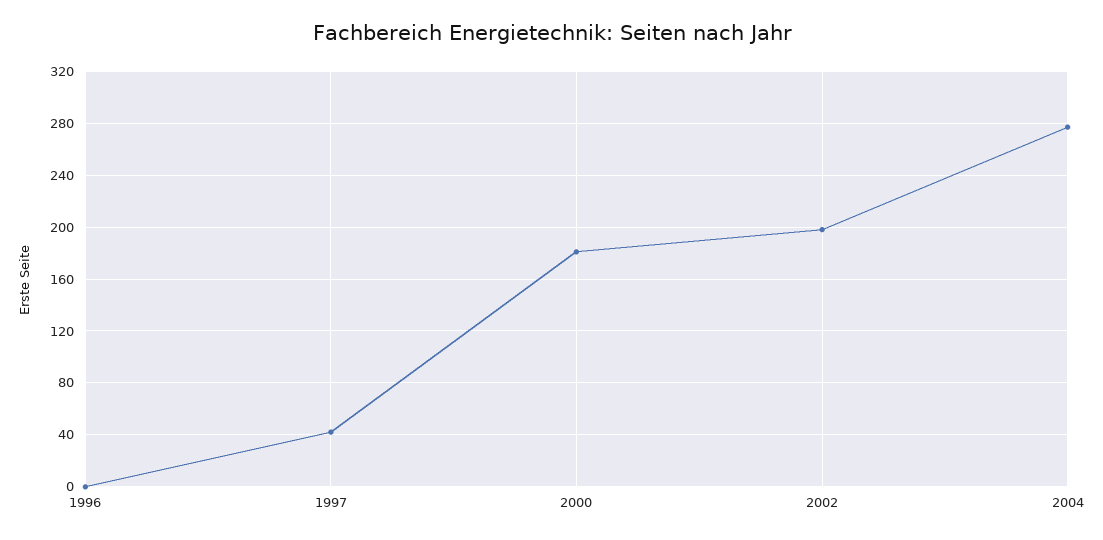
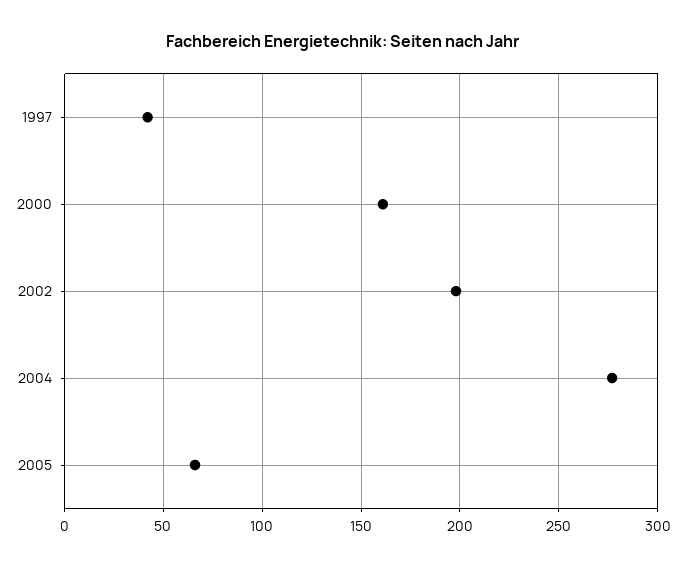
1996: 0 -> none
2000: 180 -> 160
2005: none -> 65

